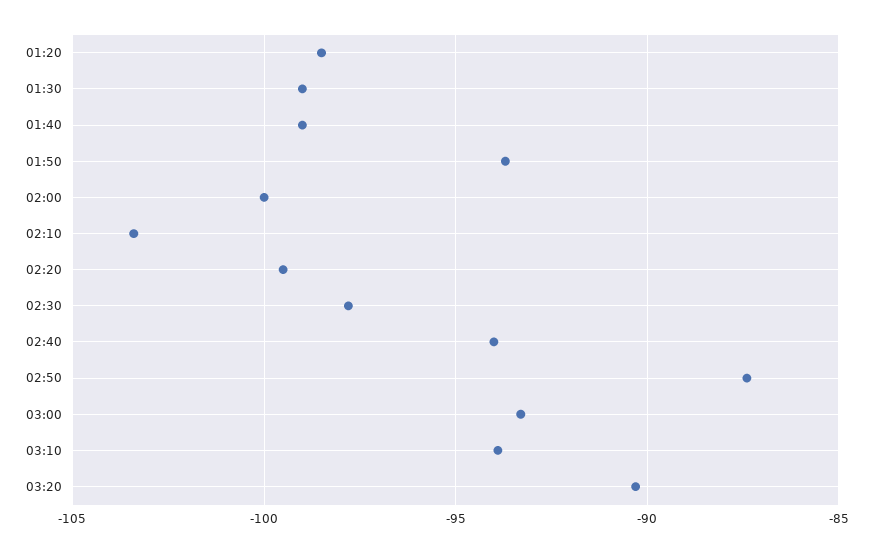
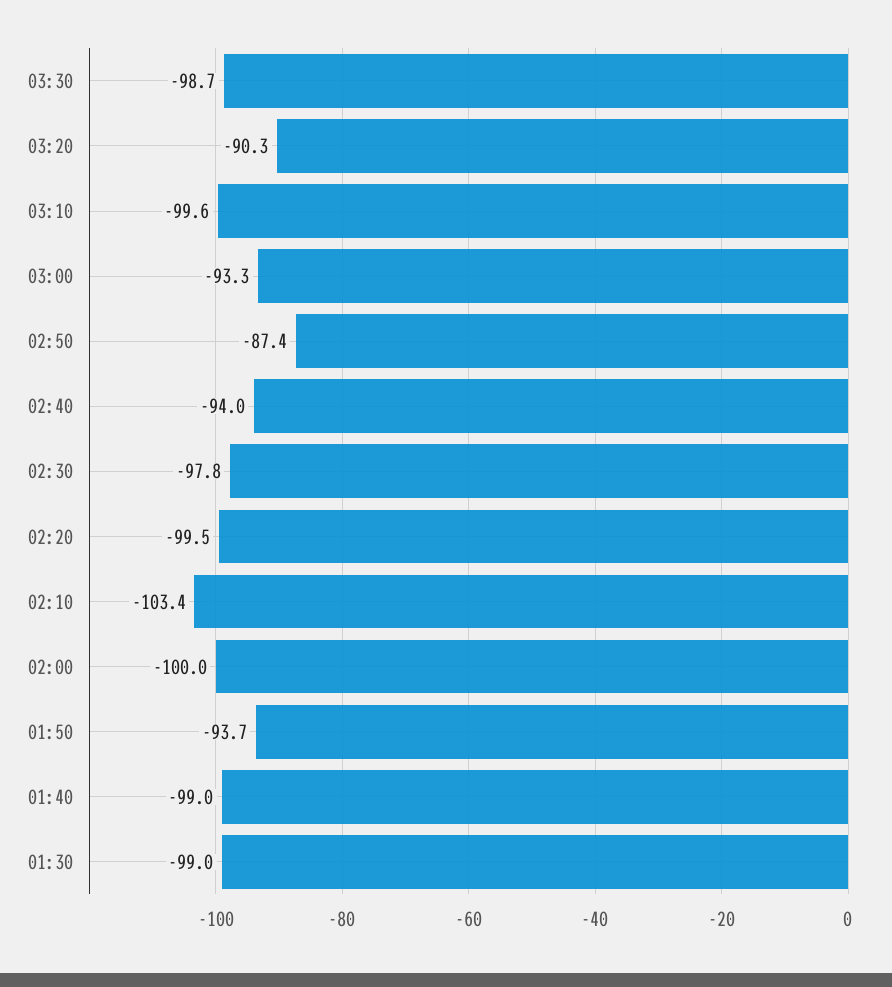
01:20: -98.5 -> none
03:10: -94 -> -99.6
03:30: none -> -98.7

